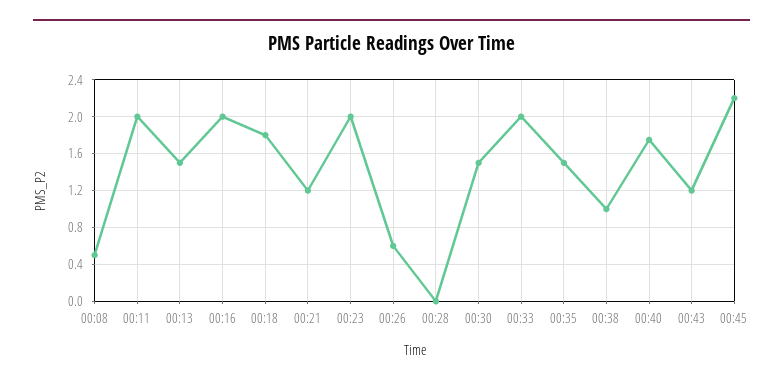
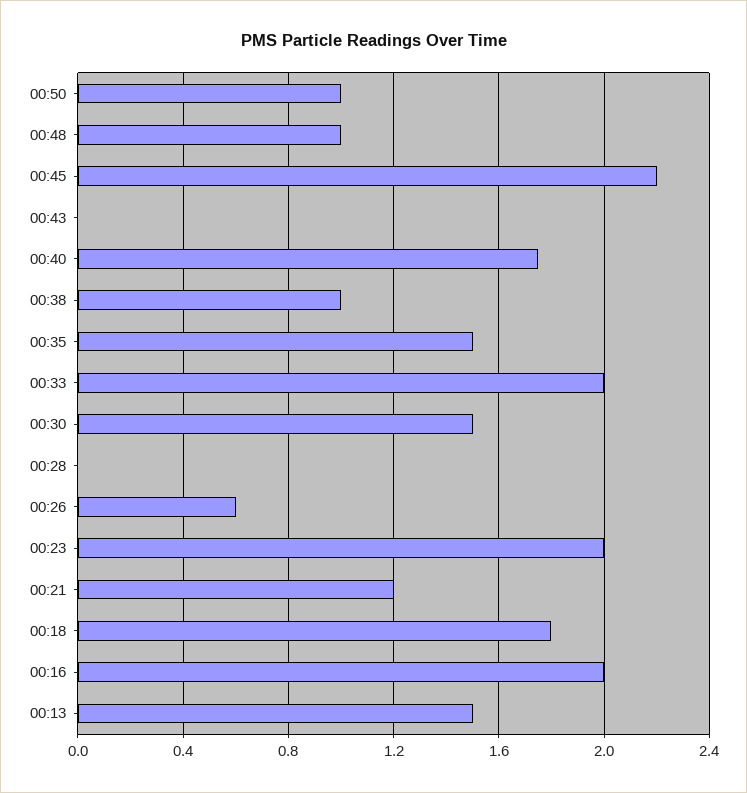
00:08: 0.5 -> none
00:11: 2 -> none
00:43: 1.2 -> 0
00:50: none -> 1
00:48: none -> 1

